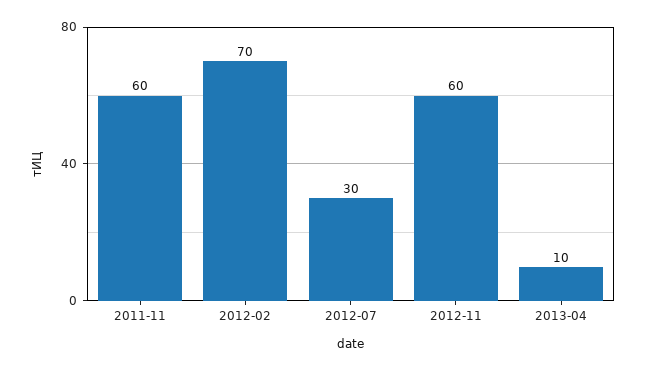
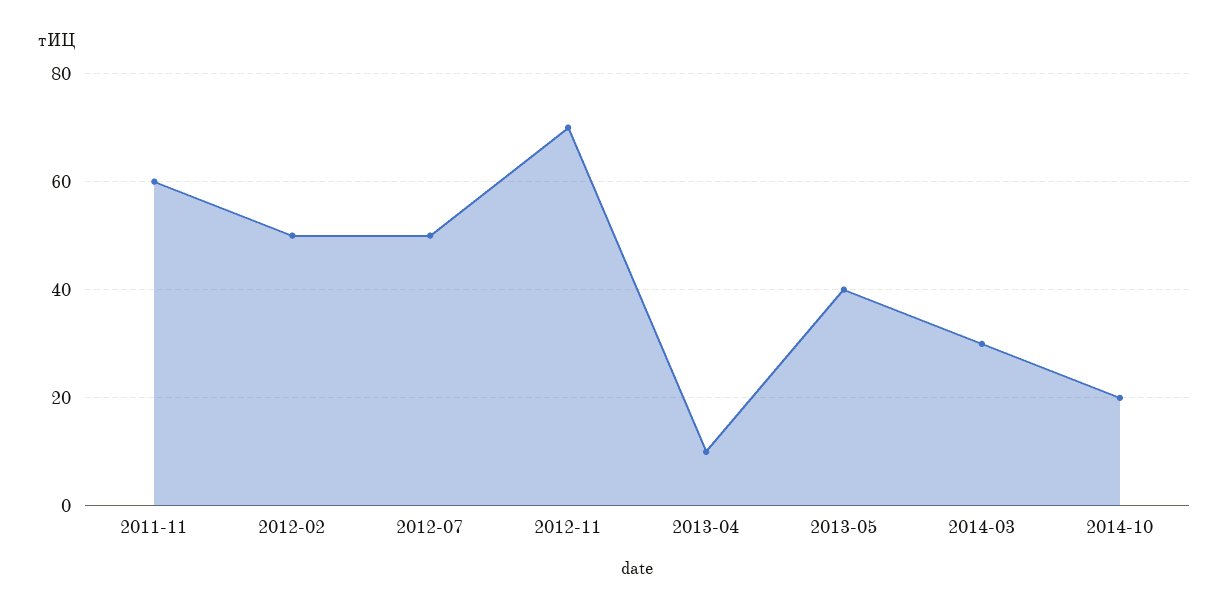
2012-02: 70 -> 50
2012-07: 30 -> 50
2012-11: 60 -> 70
2013-05: none -> 40
2014-03: none -> 30
2014-10: none -> 20

